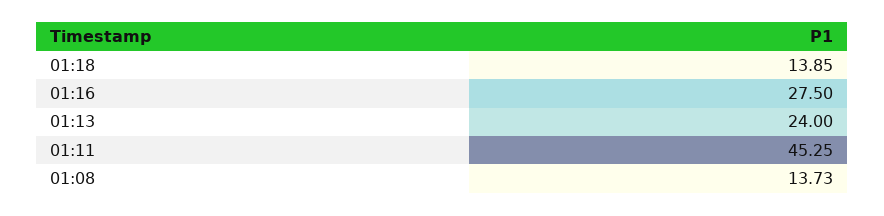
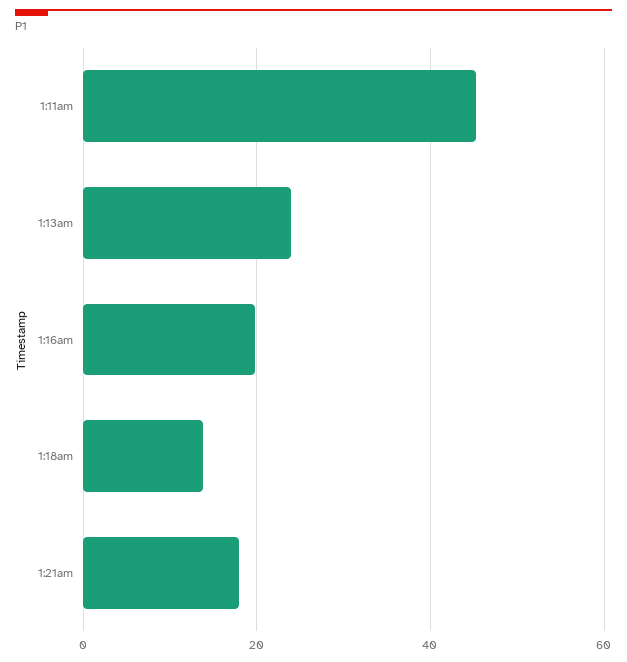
01:16: 27.5 -> 20
01:08: 13.73 -> none
1:21am: none -> 18

